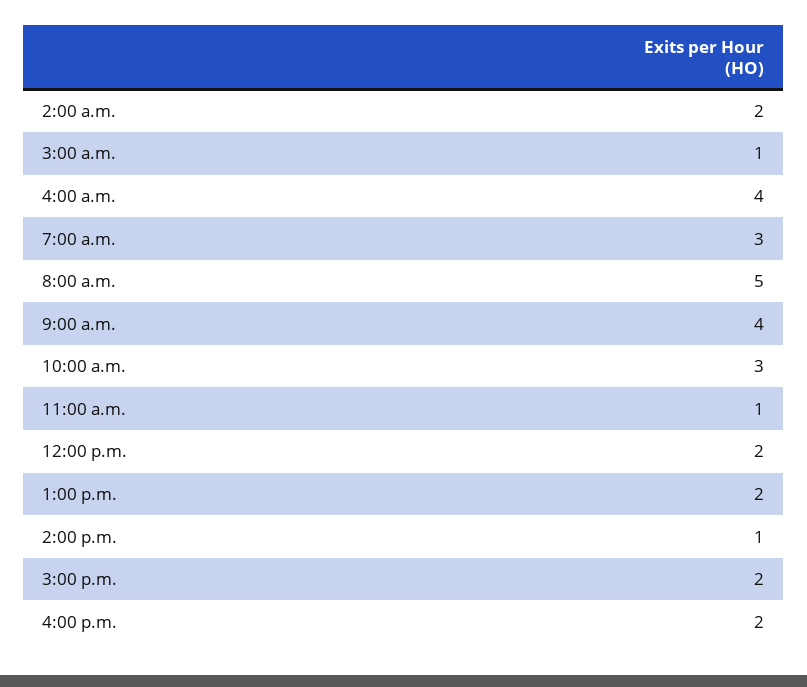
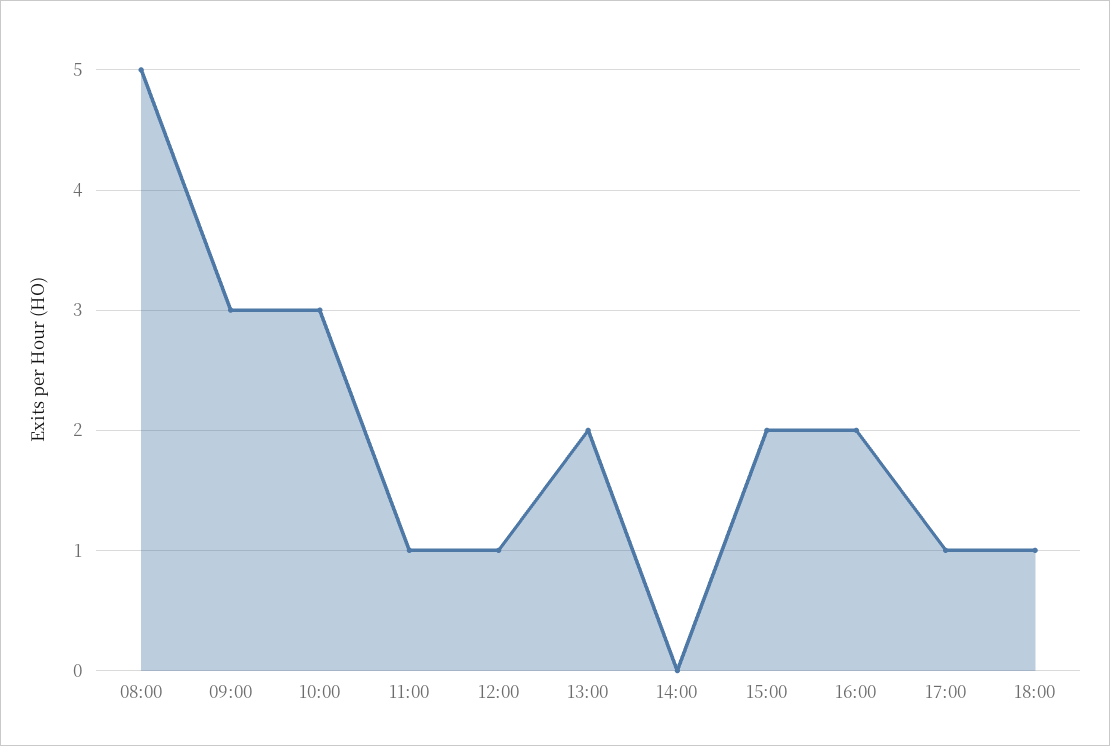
2:00 a.m.: 2 -> none
3:00 a.m.: 1 -> none
4:00 a.m.: 4 -> none
7:00 a.m.: 3 -> none
9:00 a.m.: 4 -> 3
12:00 p.m.: 2 -> 1
2:00 p.m.: 1 -> 0
17:00: none -> 1
18:00: none -> 1

